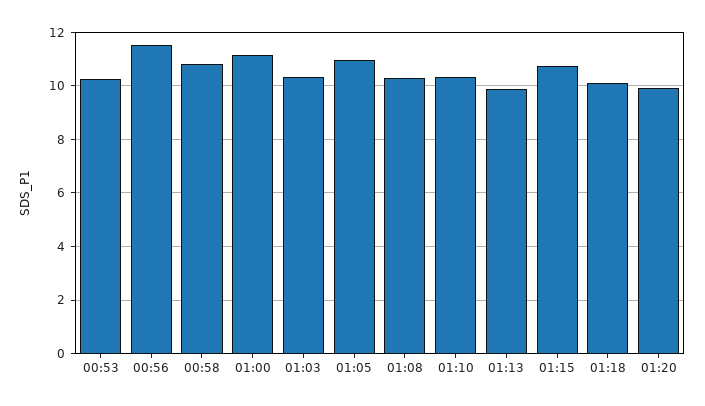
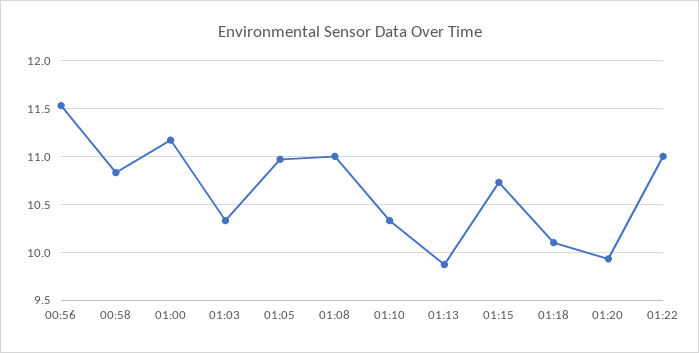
00:53: 10.25 -> none
01:08: 10.25 -> 11
01:22: none -> 11

